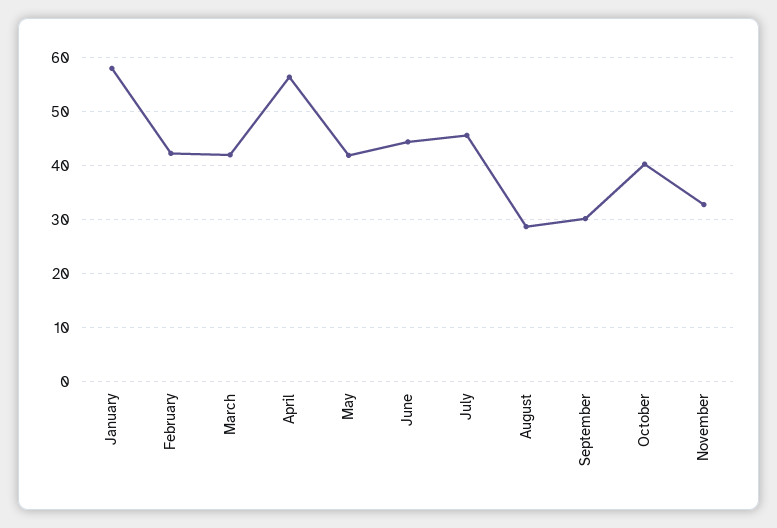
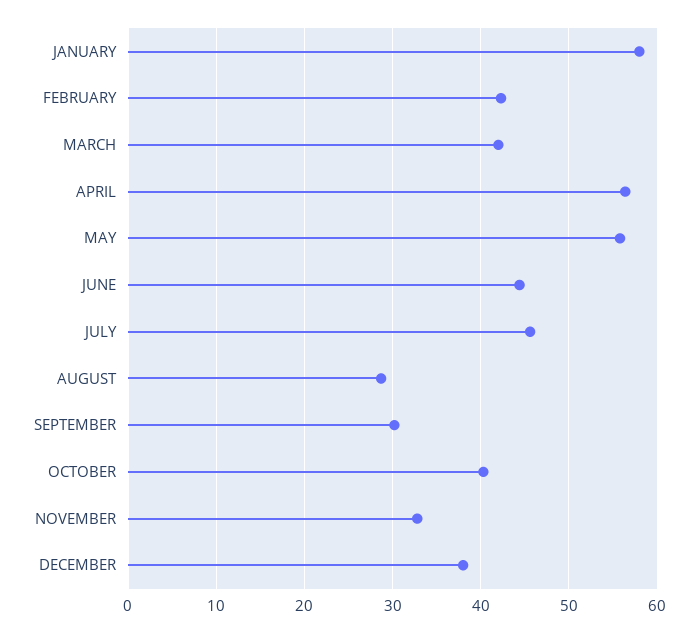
May: 42 -> 56
DECEMBER: none -> 38

